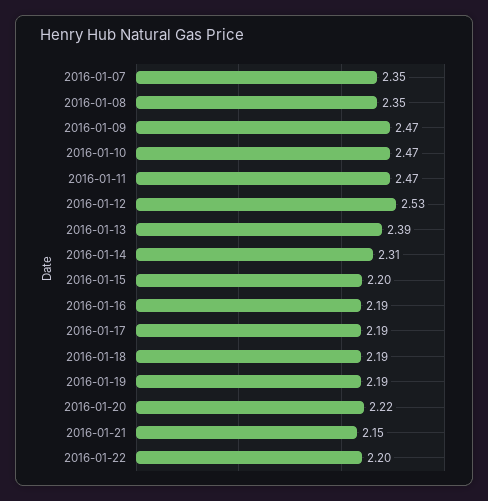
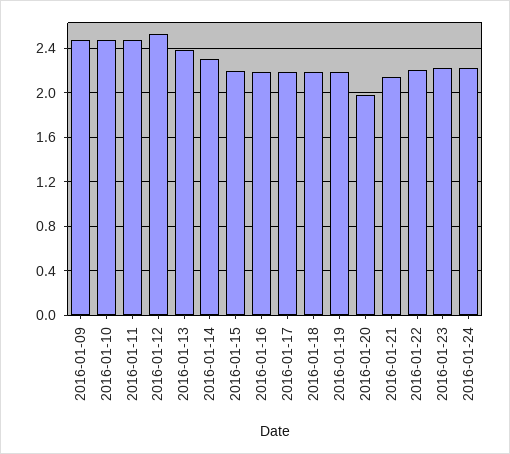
2016-01-07: 2.35 -> none
2016-01-08: 2.35 -> none
2016-01-20: 2.22 -> 2
2016-01-23: none -> 2.2
2016-01-24: none -> 2.2

